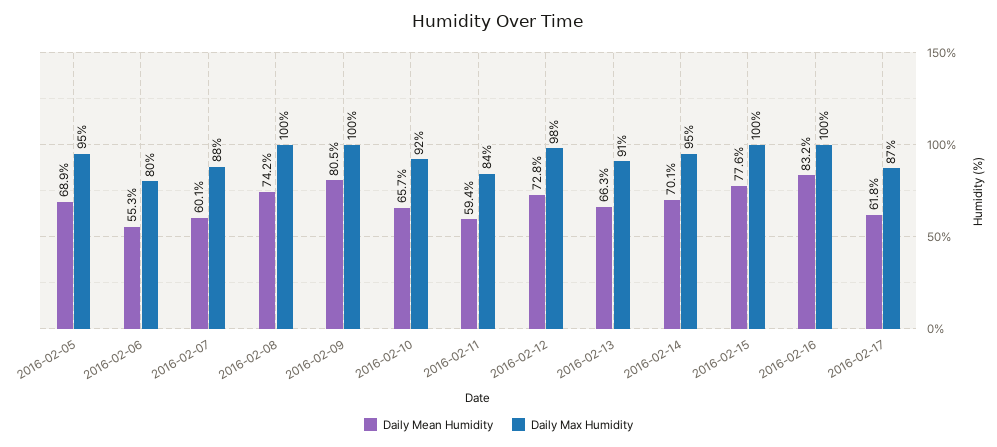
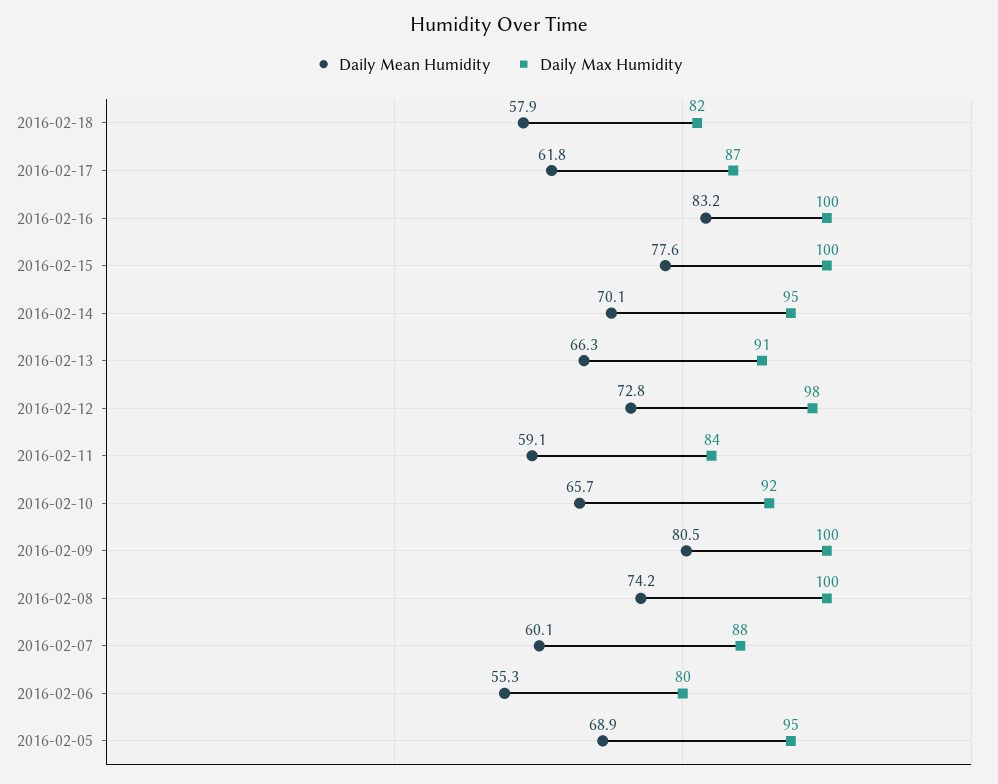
Daily Mean Humidity, 2016-02-11: 59.4 -> 59.1
Daily Mean Humidity, 2016-02-18: none -> 57.9
Daily Max Humidity, 2016-02-18: none -> 82

